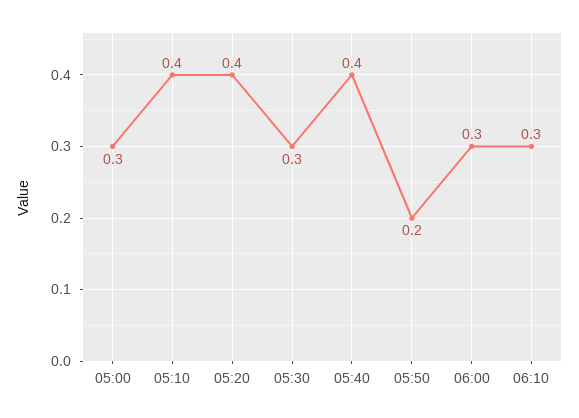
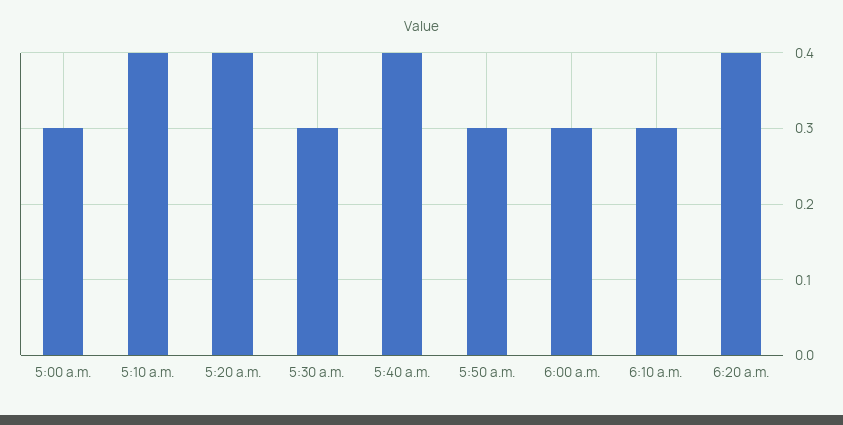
05:50: 0.2 -> 0.3
6:20 a.m.: none -> 0.4

